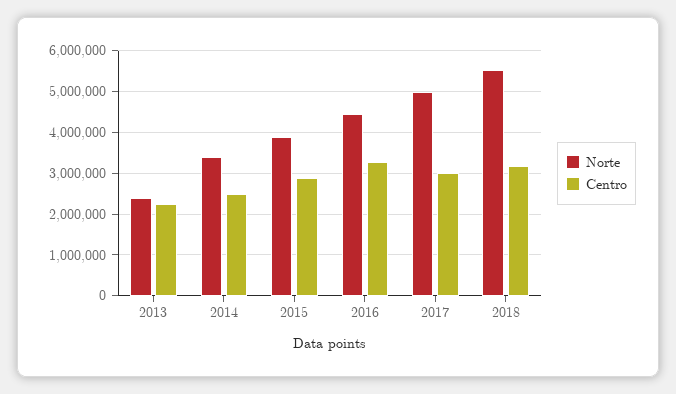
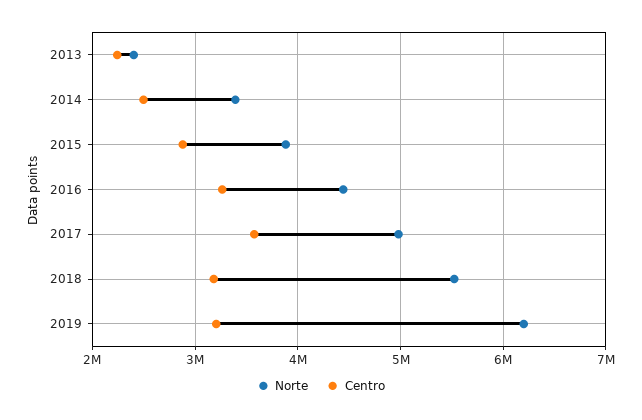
Centro, 2017: 3000000 -> 3600000
Norte, 2019: none -> 6200000
Centro, 2019: none -> 3200000

